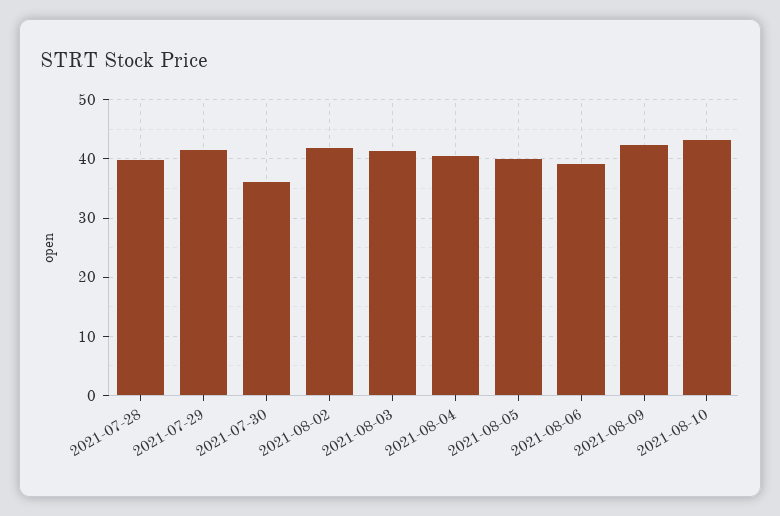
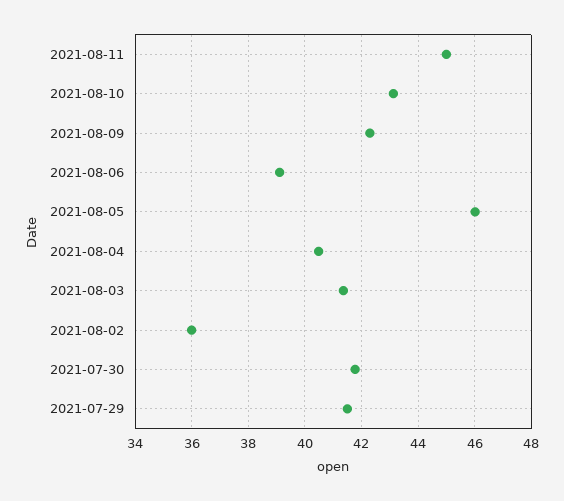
2021-07-28: 40 -> none
2021-07-30: 36 -> 41.75
2021-08-02: 42 -> 36
2021-08-05: 40 -> 46
2021-08-11: none -> 45

